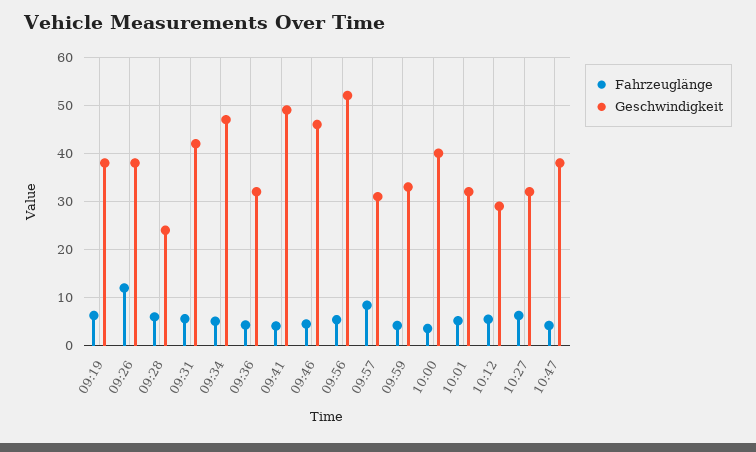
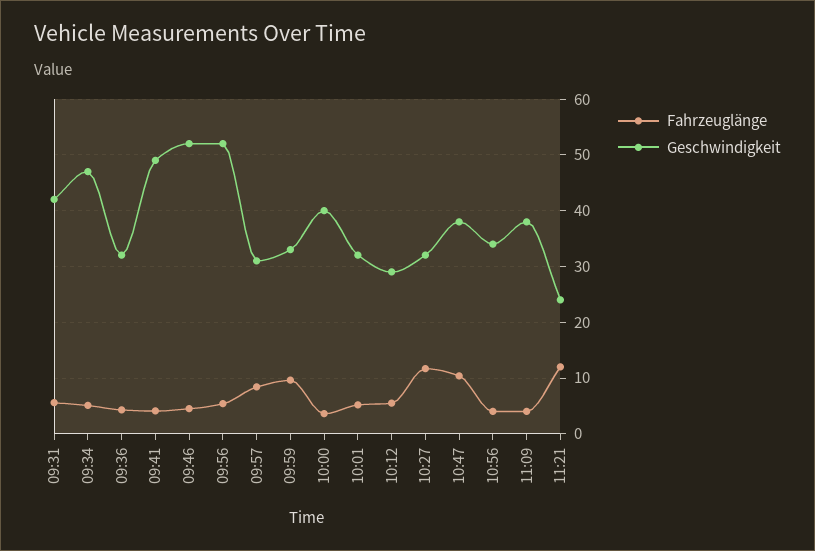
Fahrzeuglänge, 09:19: 6 -> none
Geschwindigkeit, 09:19: 38 -> none
Fahrzeuglänge, 09:26: 12 -> none
Geschwindigkeit, 09:26: 38 -> none
Fahrzeuglänge, 09:28: 6 -> none
Geschwindigkeit, 09:28: 24 -> none
Geschwindigkeit, 09:46: 46 -> 52
Fahrzeuglänge, 09:59: 4 -> 10
Fahrzeuglänge, 10:27: 6 -> 12
Fahrzeuglänge, 10:47: 4 -> 10
Fahrzeuglänge, 10:56: none -> 4
Geschwindigkeit, 10:56: none -> 34
Fahrzeuglänge, 11:09: none -> 4
Geschwindigkeit, 11:09: none -> 38
Fahrzeuglänge, 11:21: none -> 12
Geschwindigkeit, 11:21: none -> 24

